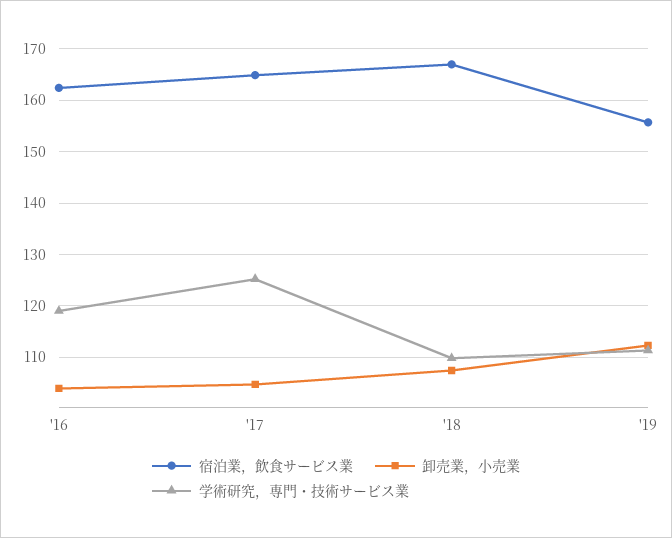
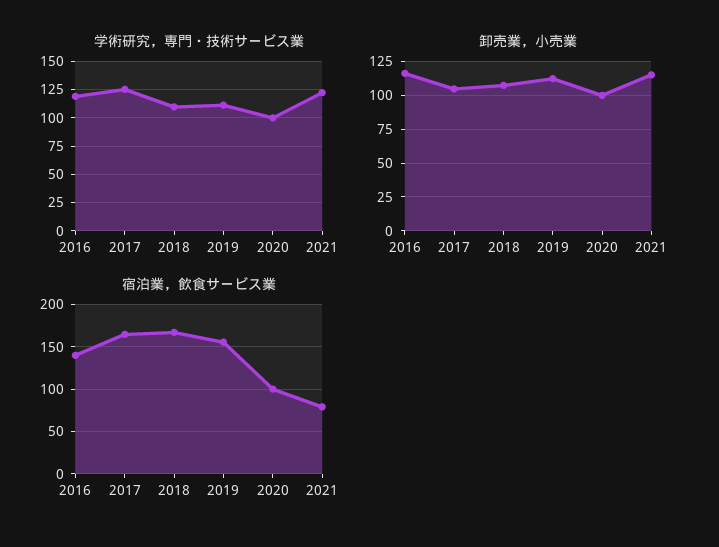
宿泊業，飲食サービス業, '16: 162 -> 140
卸売業，小売業, '16: 104 -> 115
学術研究，専門・技術サービス業, 2020: none -> 100
学術研究，専門・技術サービス業, 2021: none -> 125
卸売業，小売業, 2020: none -> 100
卸売業，小売業, 2021: none -> 115
宿泊業，飲食サービス業, 2020: none -> 100
宿泊業，飲食サービス業, 2021: none -> 80

